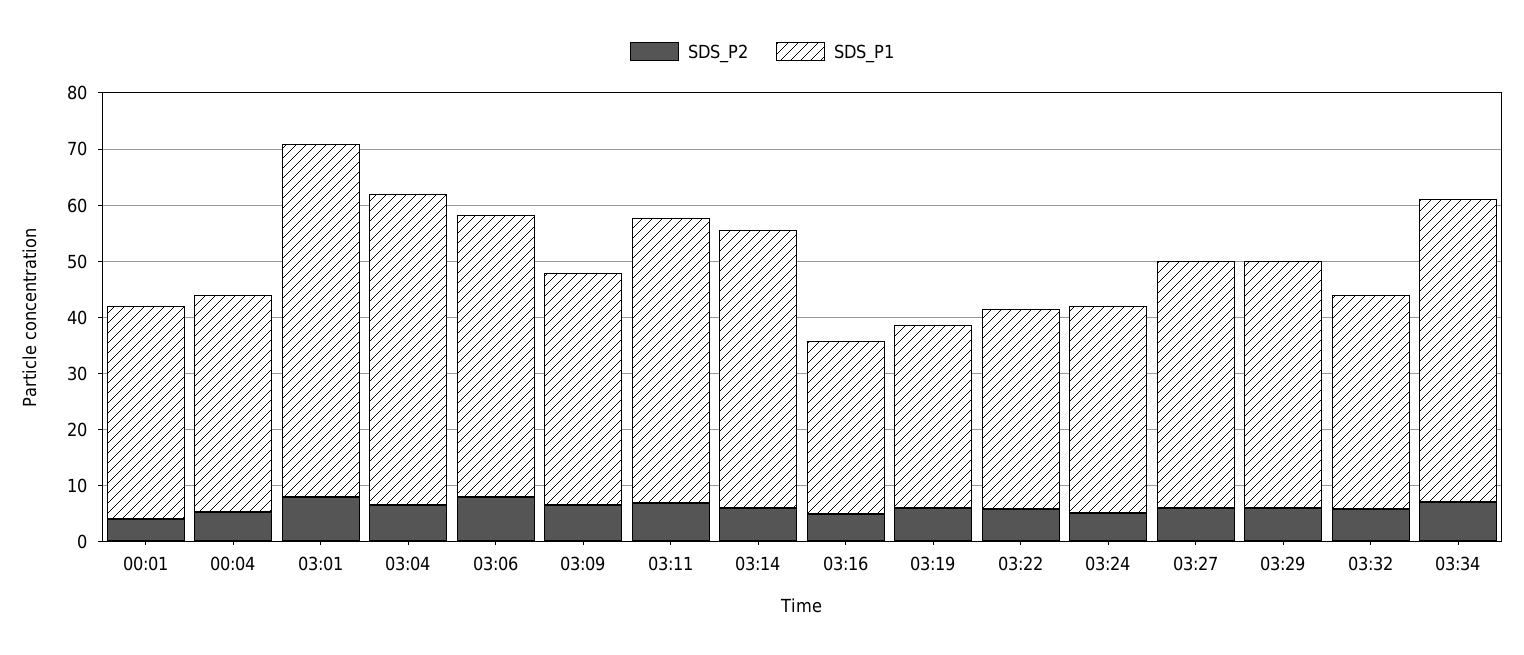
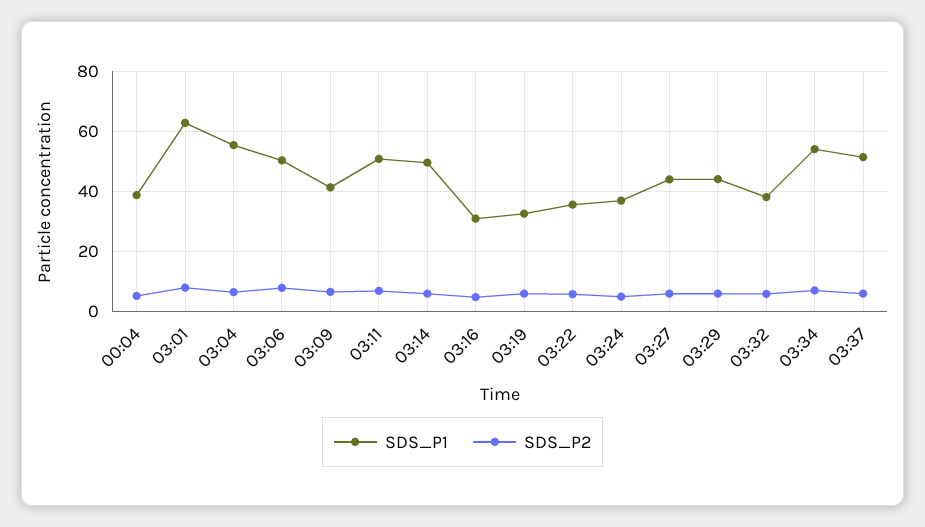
SDS_P2, 00:01: 4 -> none
SDS_P1, 00:01: 38 -> none
SDS_P1, 03:37: none -> 52
SDS_P2, 03:37: none -> 6

